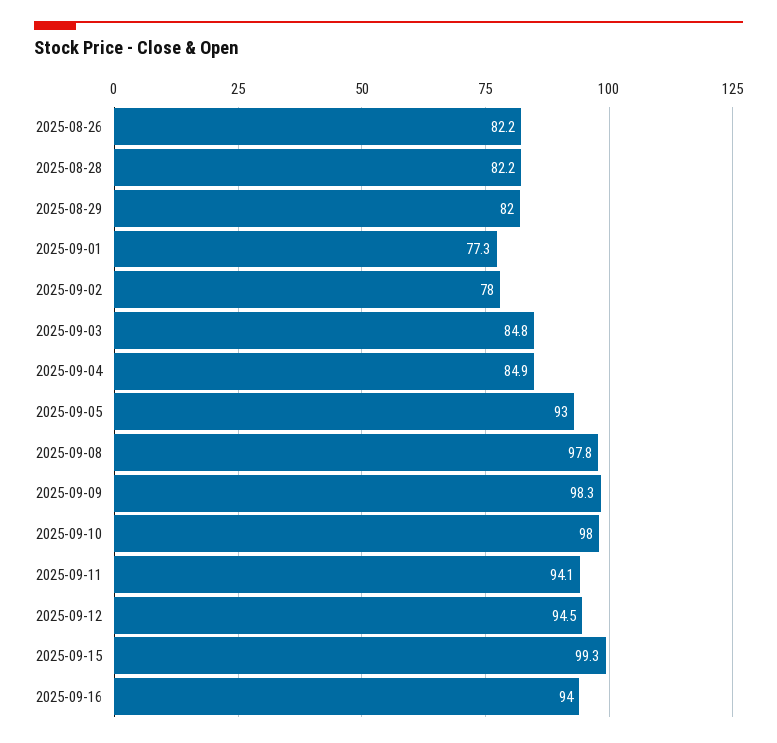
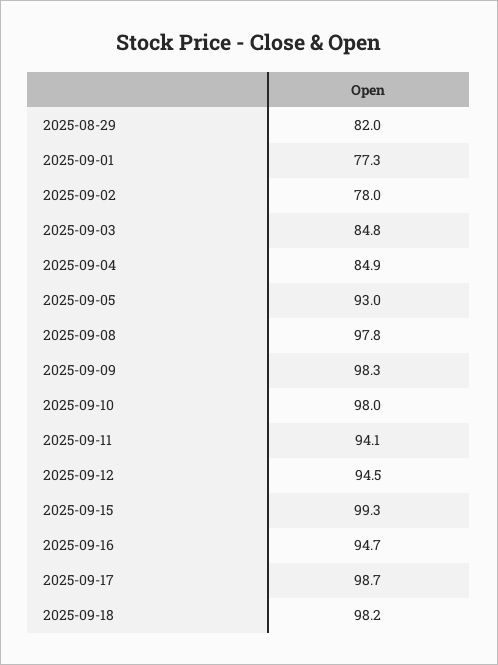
2025-08-26: 82.2 -> none
2025-08-28: 82.2 -> none
2025-09-16: 94 -> 94.7
2025-09-17: none -> 98.7
2025-09-18: none -> 98.2

